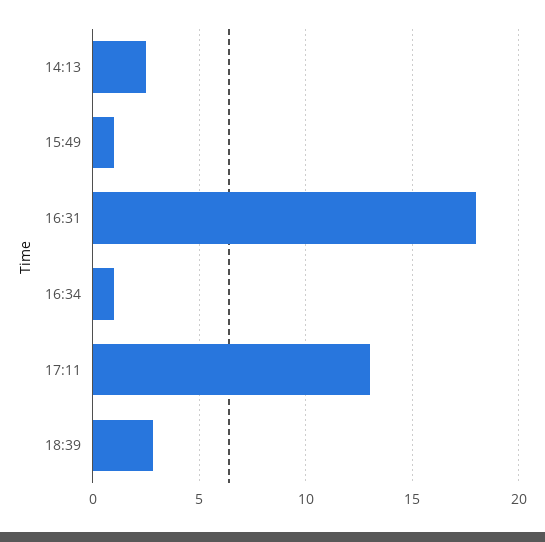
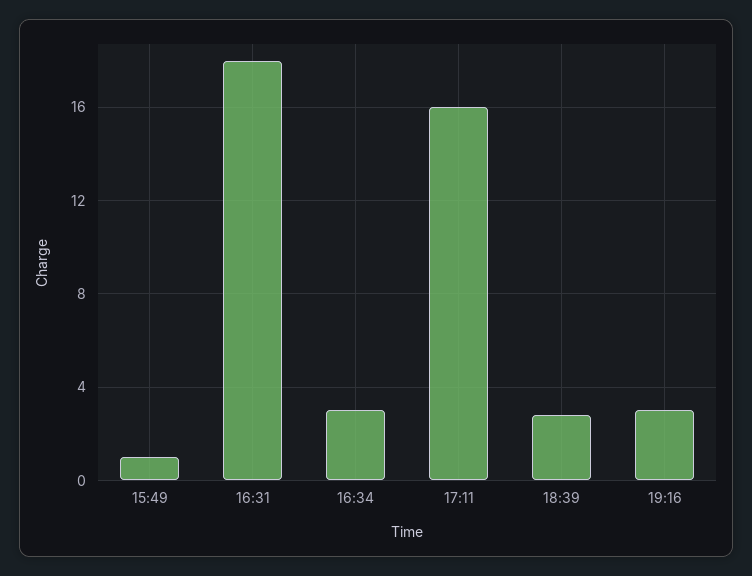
14:13: 2.5 -> none
16:34: 1 -> 3
17:11: 13 -> 16
19:16: none -> 3

